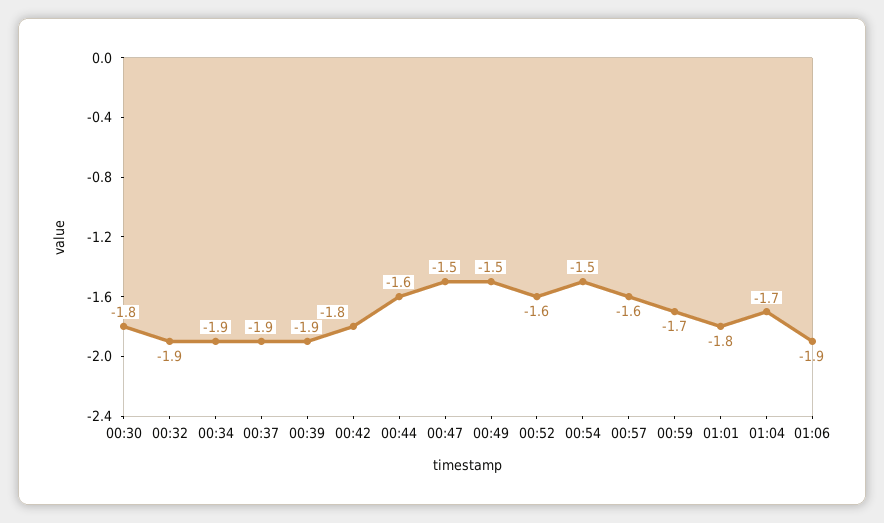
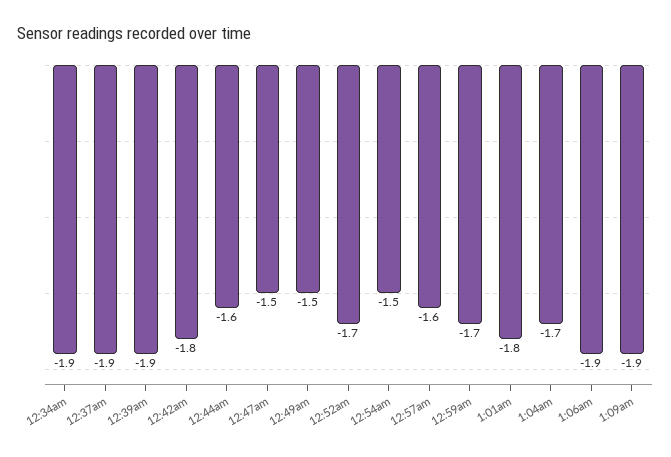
00:30: -1.8 -> none
00:32: -1.9 -> none
00:52: -1.6 -> -1.7
1:09am: none -> -1.9

